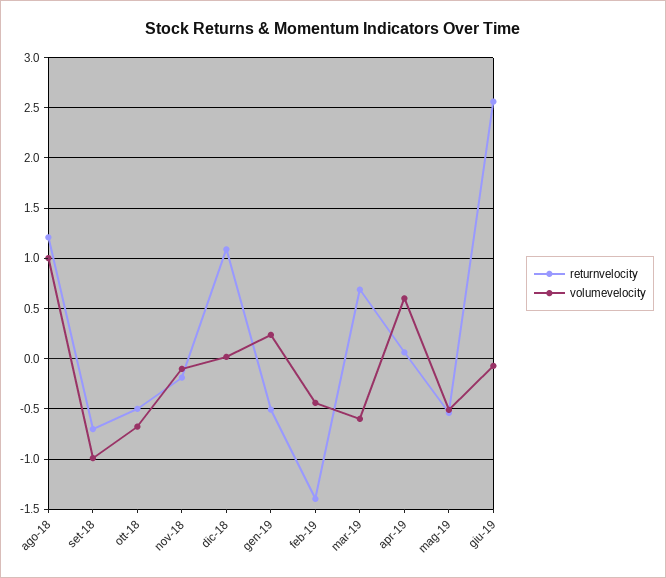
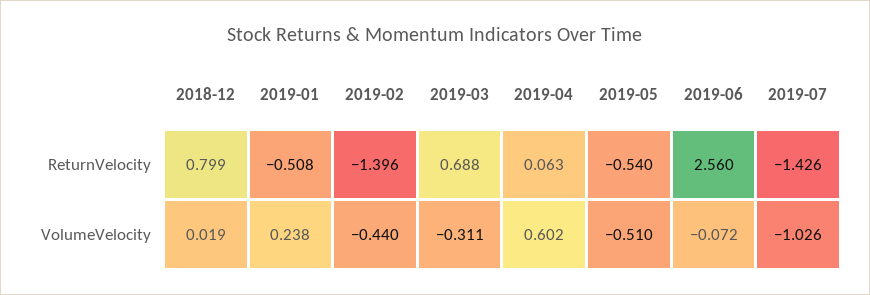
returnvelocity, ago-18: 1.2 -> none
volumevelocity, ago-18: 1 -> none
returnvelocity, set-18: -0.7 -> none
volumevelocity, set-18: -1 -> none
returnvelocity, ott-18: -0.5 -> none
volumevelocity, ott-18: -0.7 -> none
returnvelocity, nov-18: -0.2 -> none
volumevelocity, nov-18: -0.1 -> none
returnvelocity, dic-18: 1.1 -> 0.799
volumevelocity, mar-19: -0.6 -> -0.311
returnvelocity, 2019-07: none -> -1.426
volumevelocity, 2019-07: none -> -1.026

